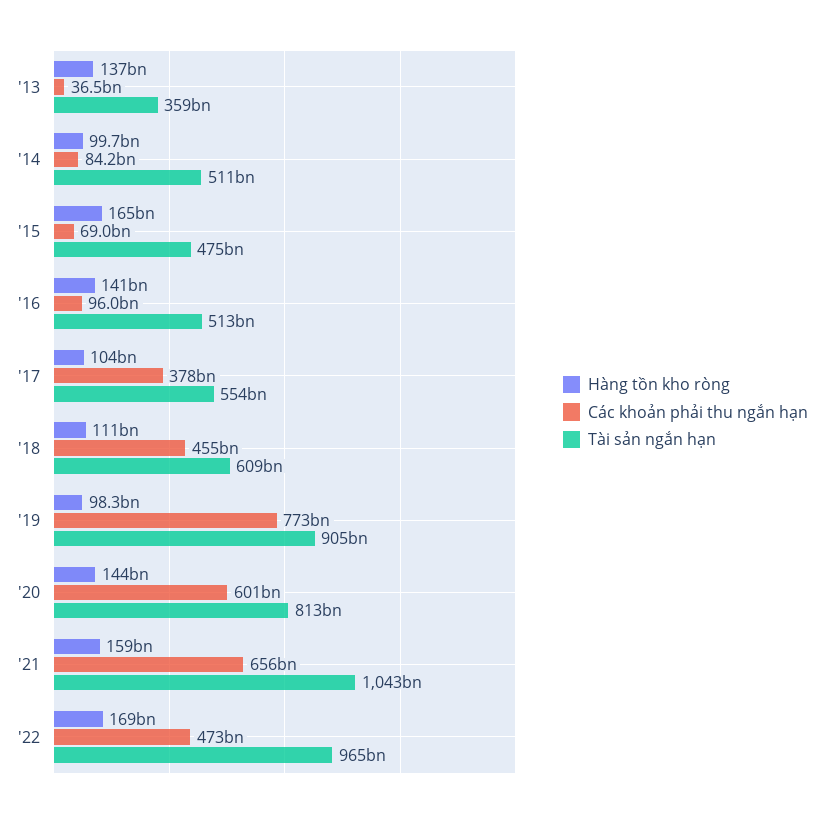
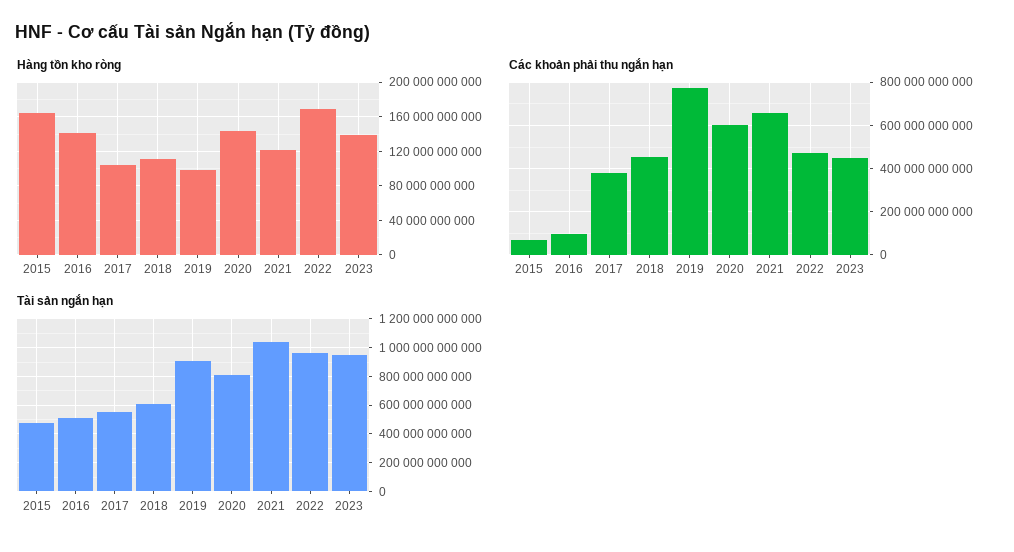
Hàng tồn kho ròng, '13: 137000000000 -> none
Các khoản phải thu ngắn hạn, '13: 36500000000 -> none
Tài sản ngắn hạn, '13: 359000000000 -> none
Hàng tồn kho ròng, '14: 99700000000 -> none
Các khoản phải thu ngắn hạn, '14: 84200000000 -> none
Tài sản ngắn hạn, '14: 511000000000 -> none
Hàng tồn kho ròng, '21: 159000000000 -> 120000000000
Hàng tồn kho ròng, 2023: none -> 140000000000
Các khoản phải thu ngắn hạn, 2023: none -> 450000000000
Tài sản ngắn hạn, 2023: none -> 950000000000

